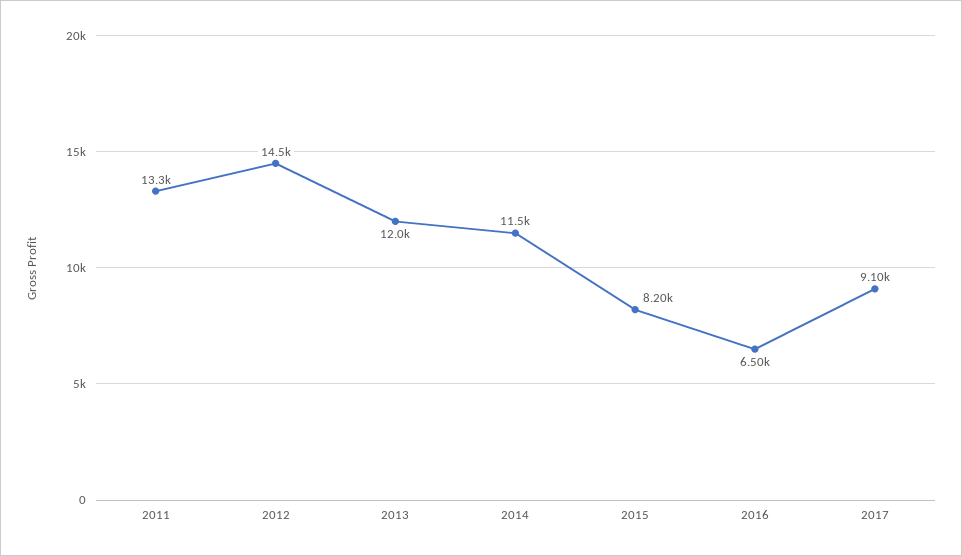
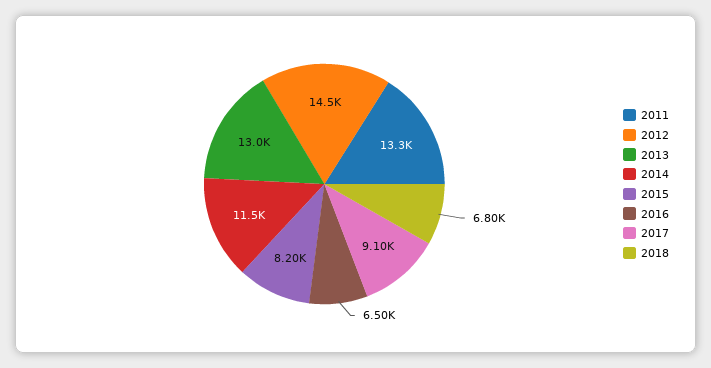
2013: 12000 -> 13000
2018: none -> 6800

